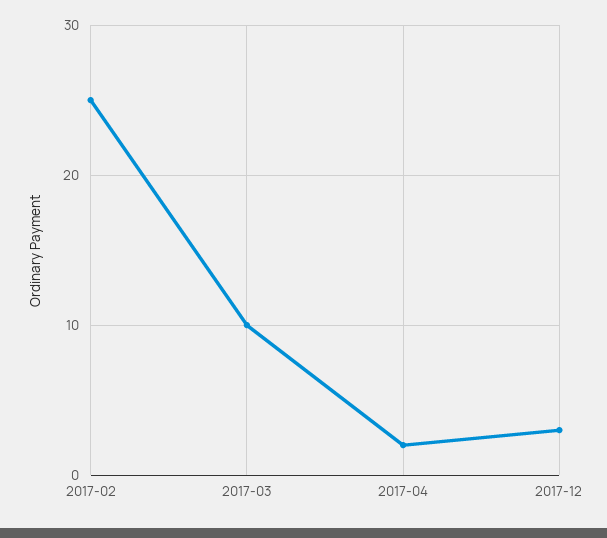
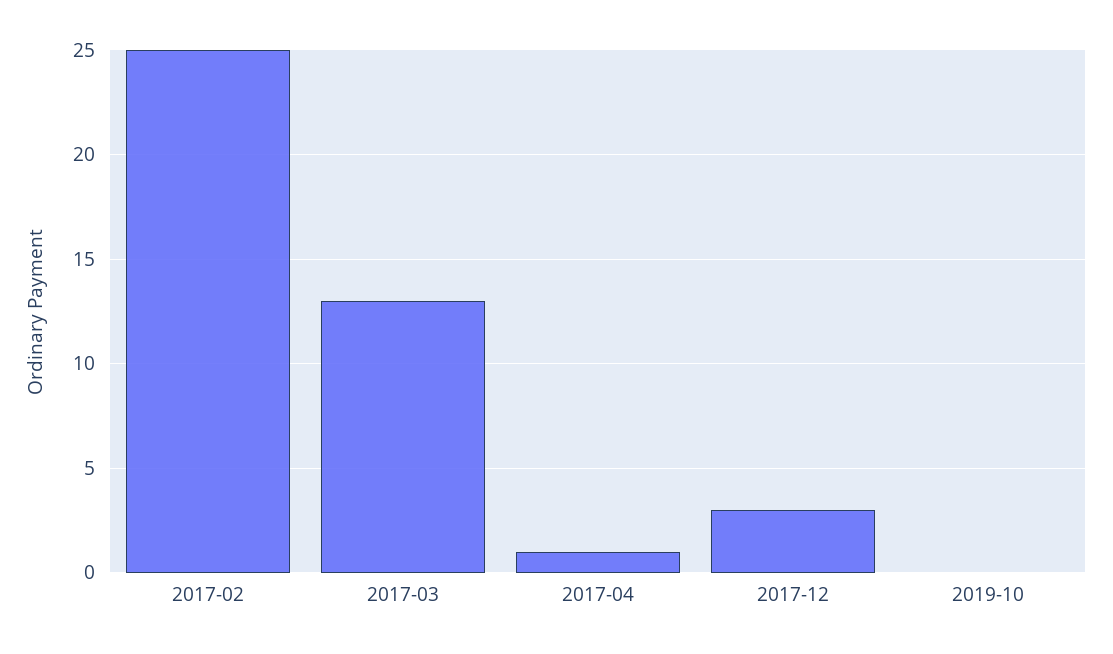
2017-03: 10 -> 13
2017-04: 2 -> 1
2019-10: none -> 0

